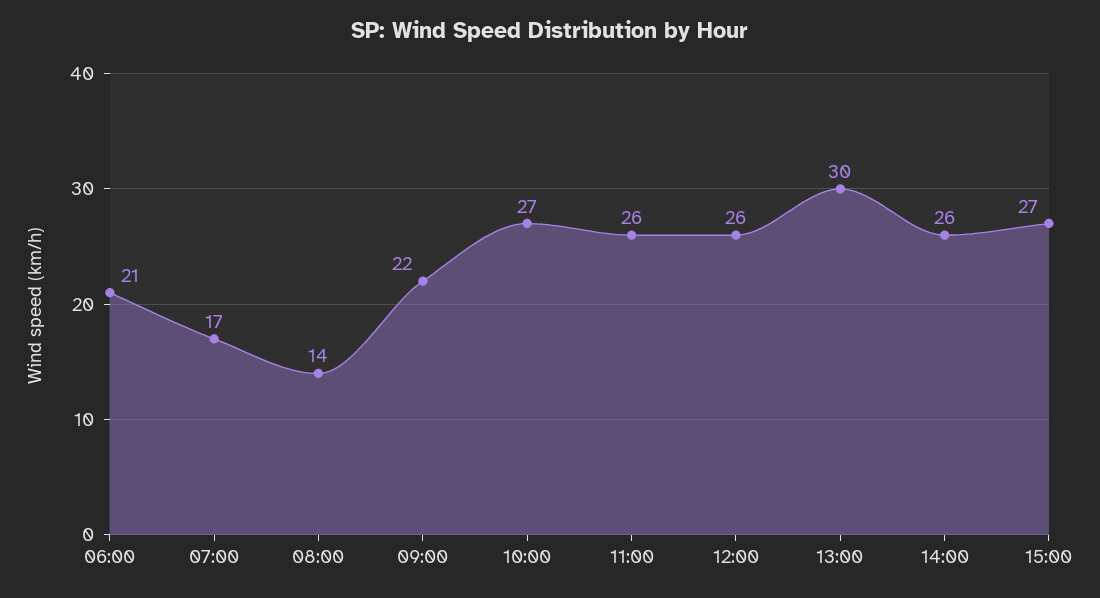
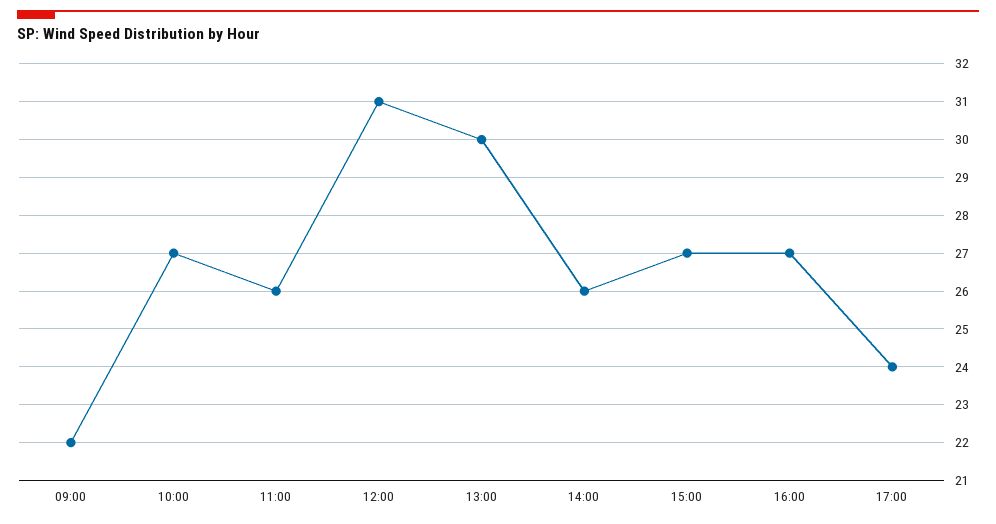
06:00: 21 -> none
07:00: 17 -> none
08:00: 14 -> none
12:00: 26 -> 31
16:00: none -> 27
17:00: none -> 24

